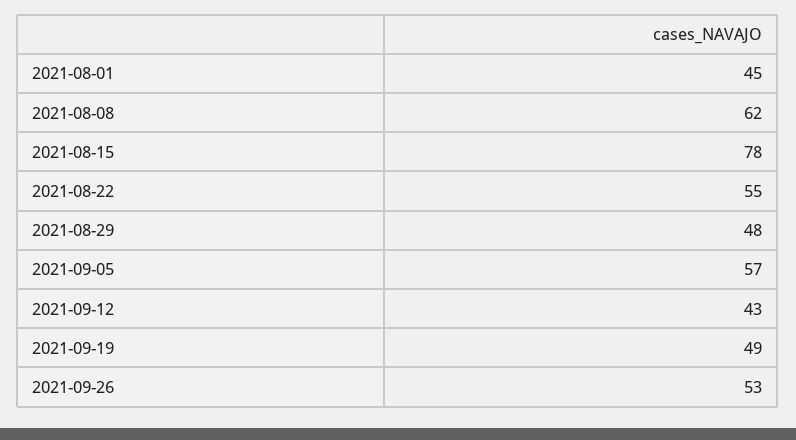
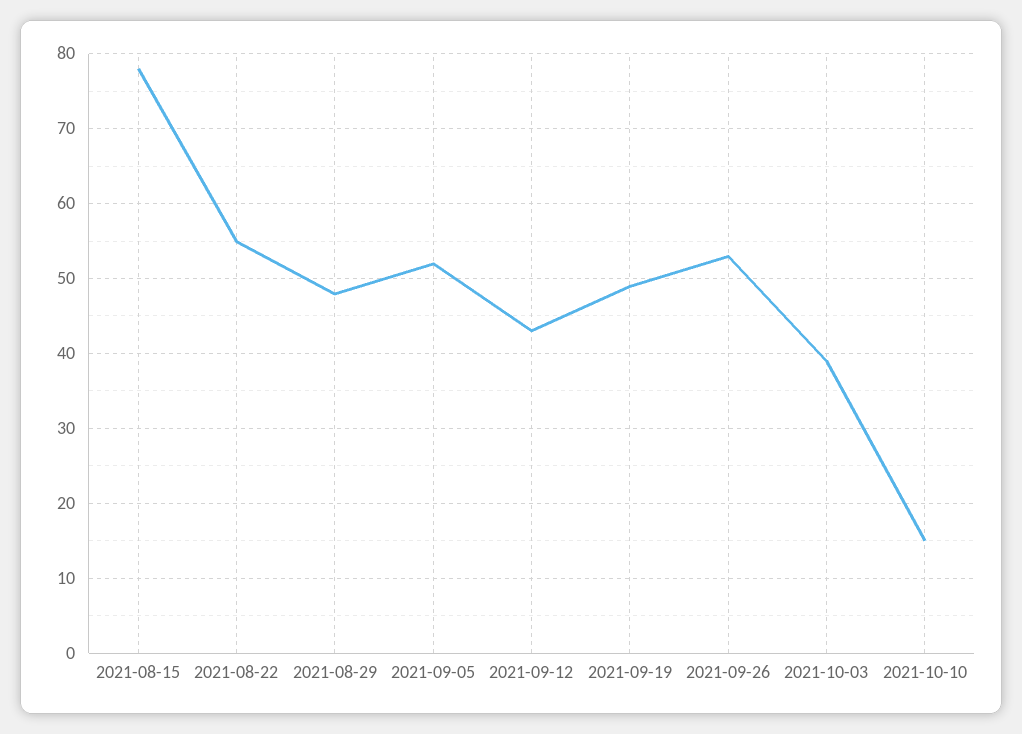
2021-08-01: 45 -> none
2021-08-08: 62 -> none
2021-09-05: 57 -> 52
2021-10-03: none -> 39
2021-10-10: none -> 15

